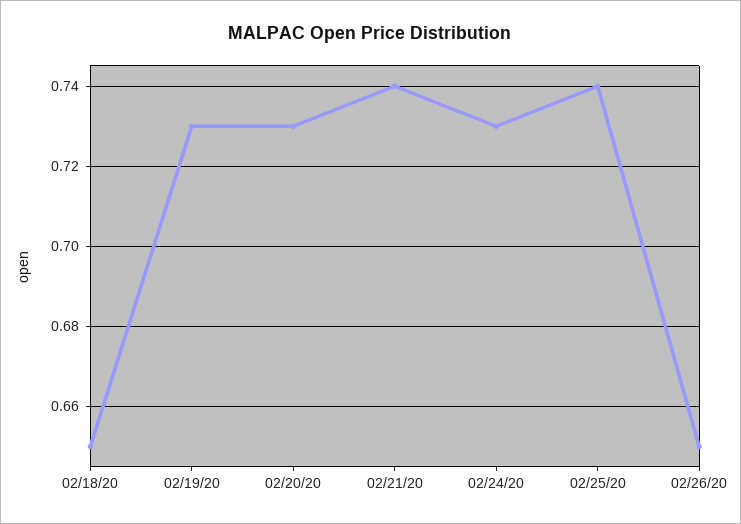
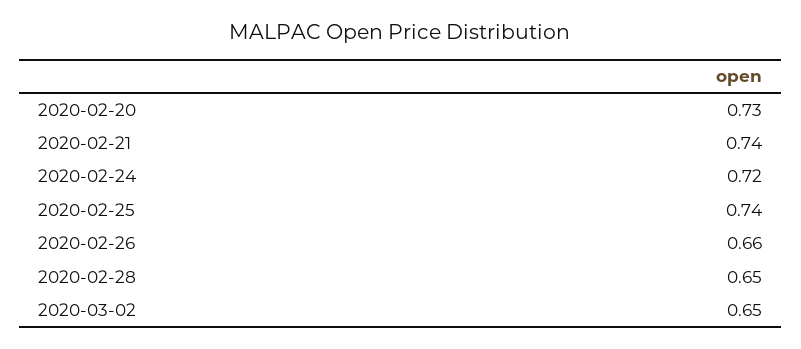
02/18/20: 0.65 -> none
02/19/20: 0.73 -> none
02/24/20: 0.73 -> 0.72
02/26/20: 0.65 -> 0.66
2020-02-28: none -> 0.65
2020-03-02: none -> 0.65

